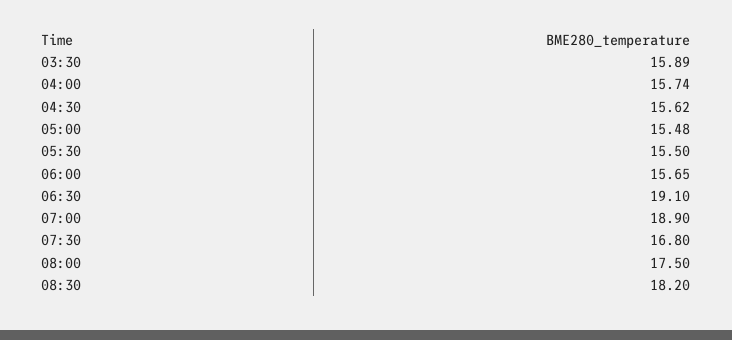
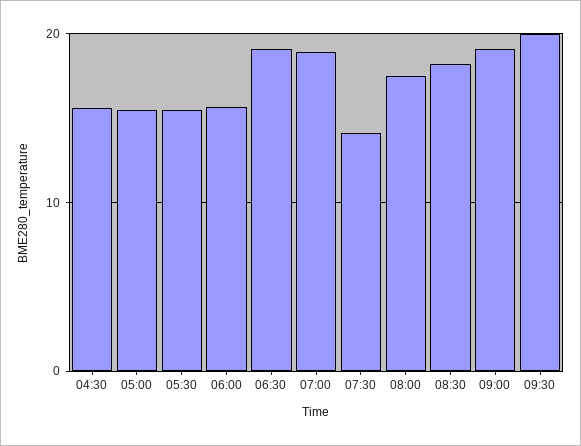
03:30: 15.89 -> none
04:00: 15.74 -> none
07:30: 16.8 -> 14
09:00: none -> 19
09:30: none -> 20

